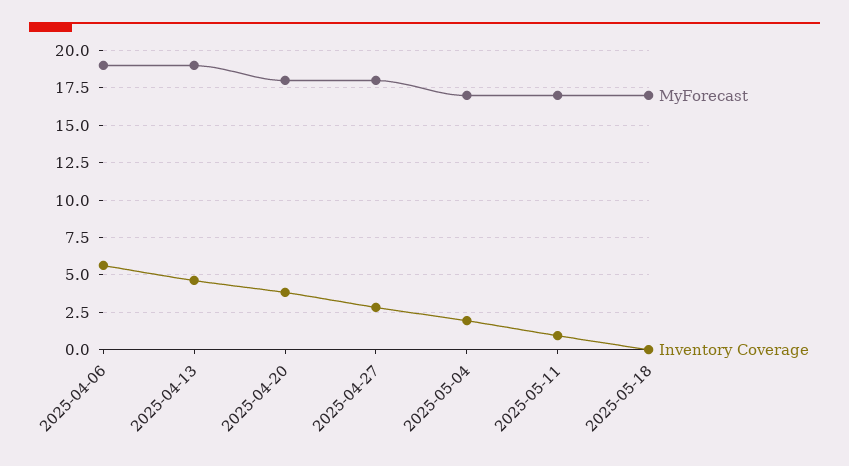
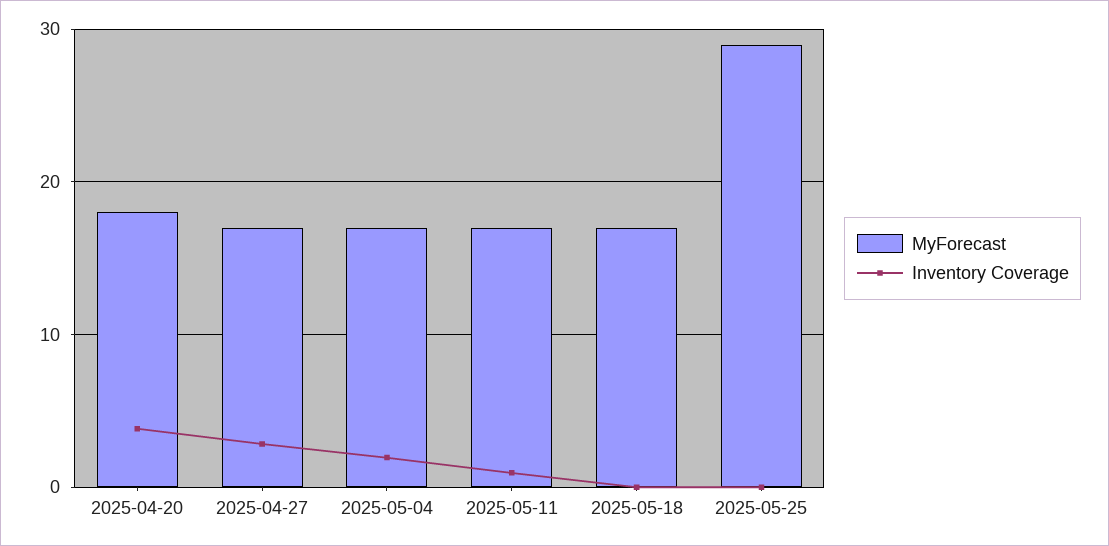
MyForecast, 2025-04-06: 19 -> none
Inventory Coverage, 2025-04-06: 5.5 -> none
MyForecast, 2025-04-13: 19 -> none
Inventory Coverage, 2025-04-13: 4.5 -> none
MyForecast, 2025-04-27: 18 -> 17
MyForecast, 2025-05-25: none -> 29
Inventory Coverage, 2025-05-25: none -> 0

